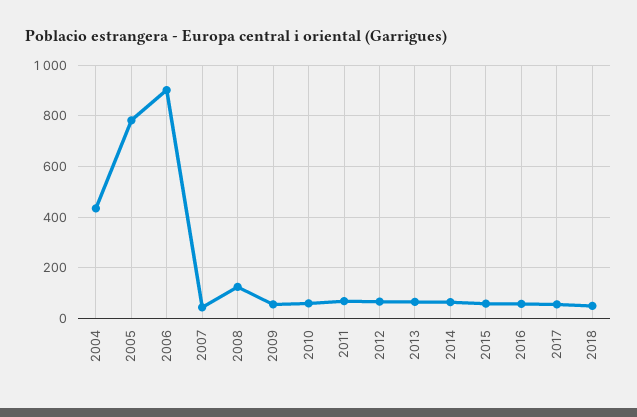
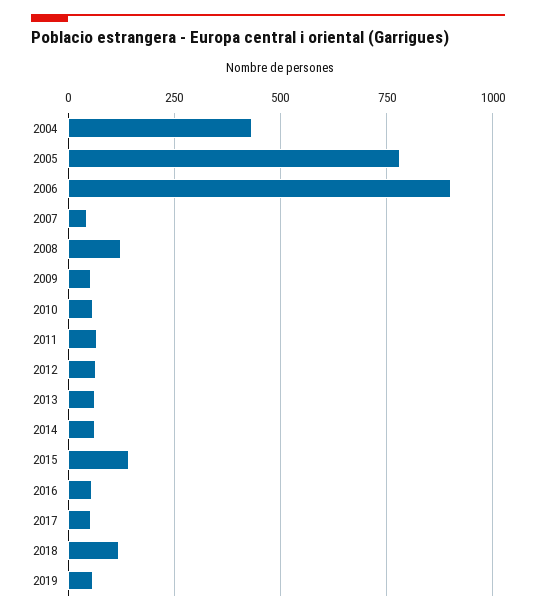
2015: 50 -> 150
2018: 50 -> 125
2019: none -> 50

